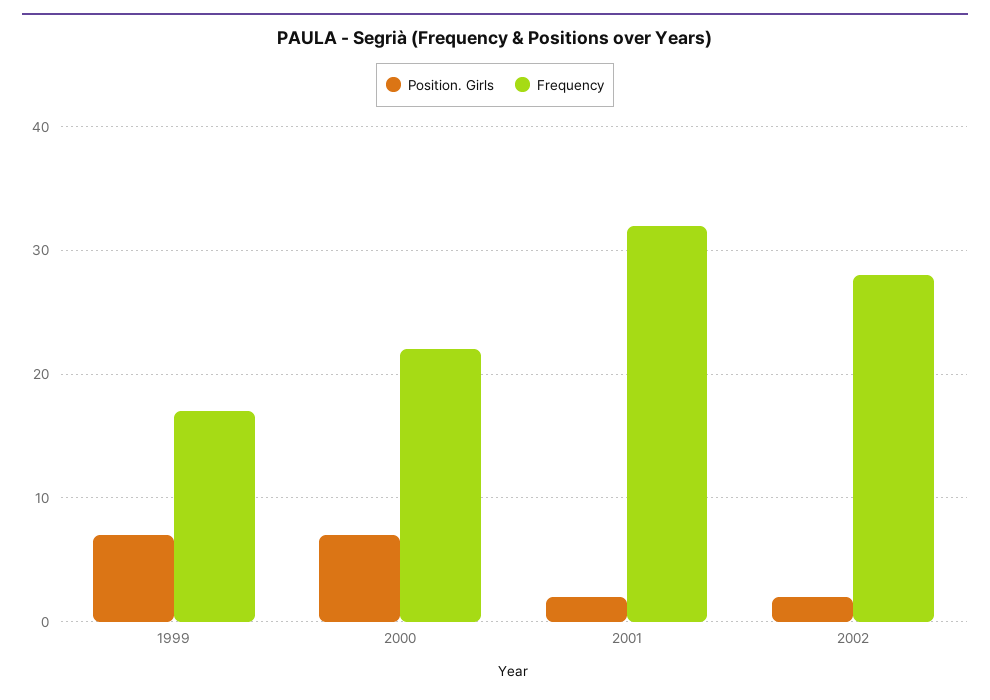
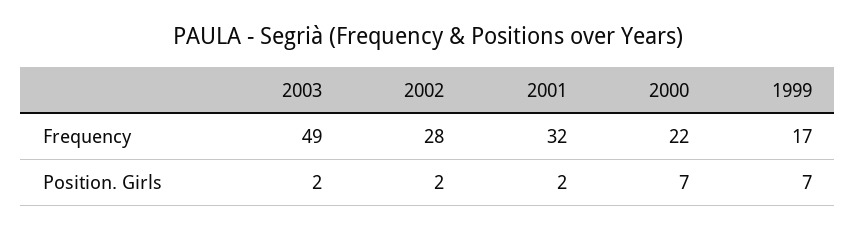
Frequency, 2003: none -> 49
Position. Girls, 2003: none -> 2

